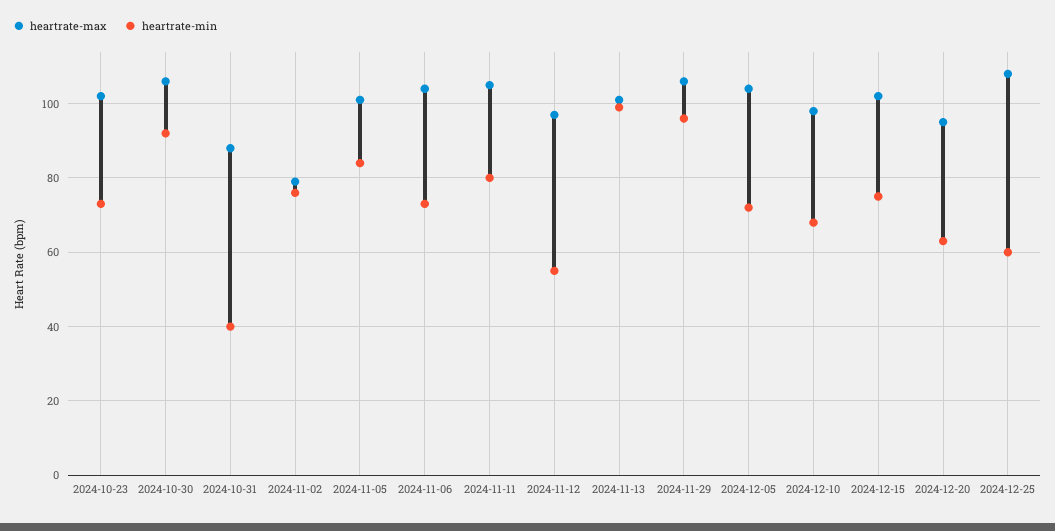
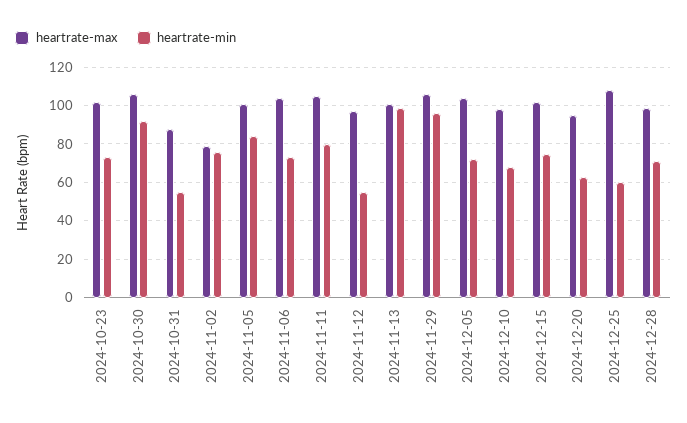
heartrate-min, 2024-10-31: 40 -> 55
heartrate-max, 2024-12-28: none -> 100
heartrate-min, 2024-12-28: none -> 70

